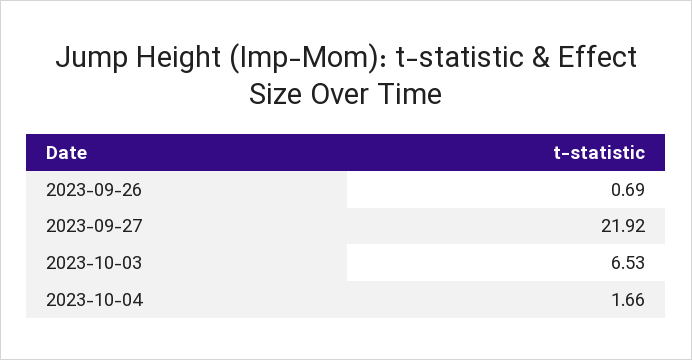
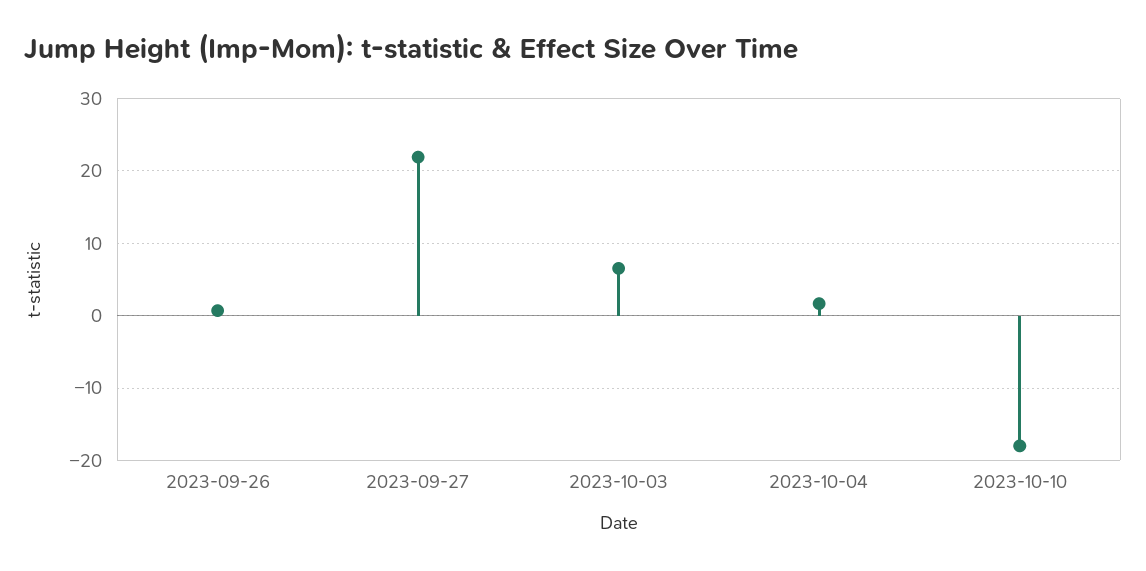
2023-10-10: none -> -18

